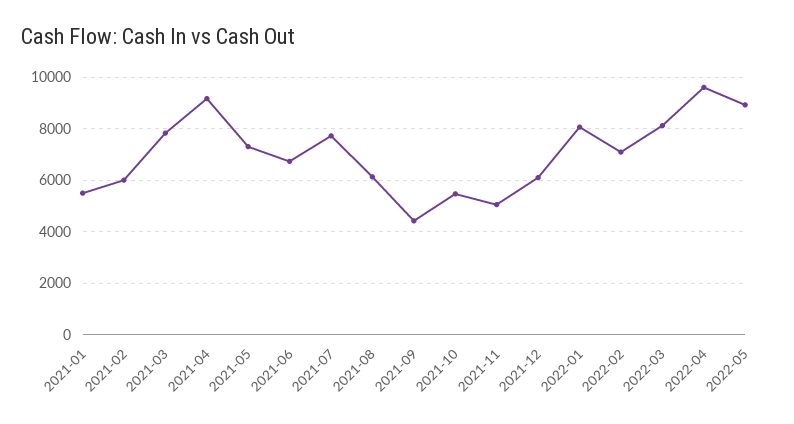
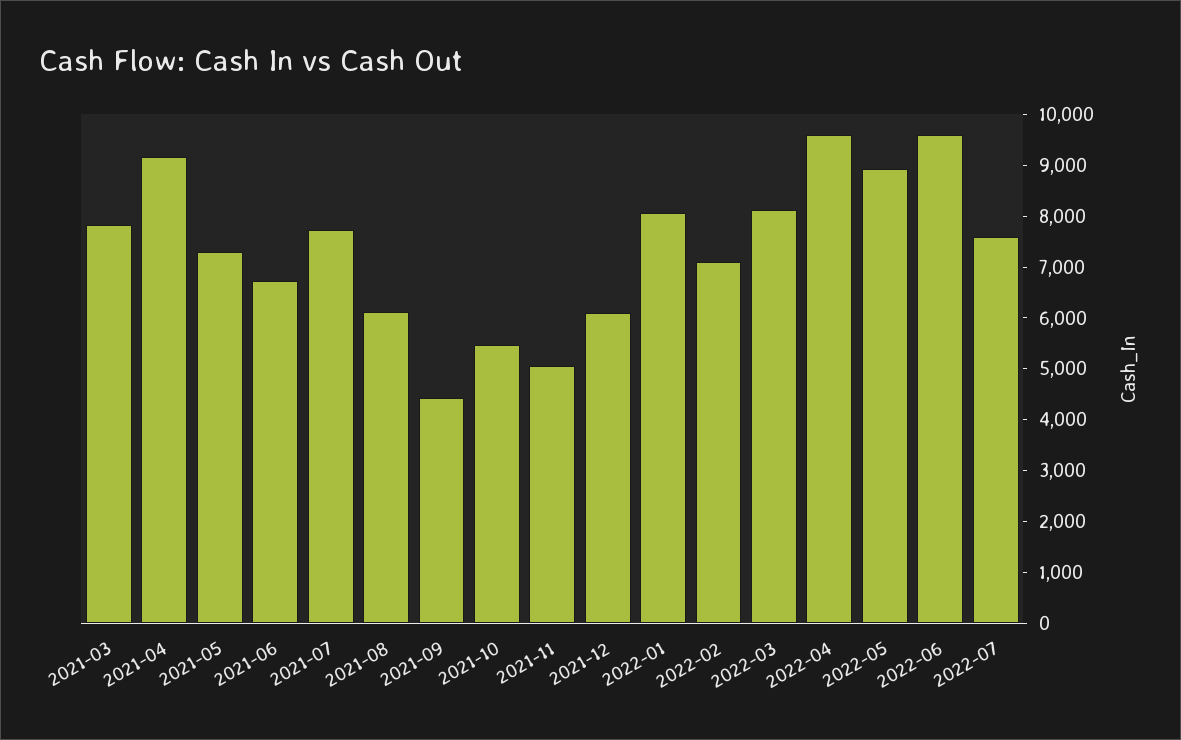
2021-01: 5500 -> none
2021-02: 6000 -> none
2022-06: none -> 9600
2022-07: none -> 7600

